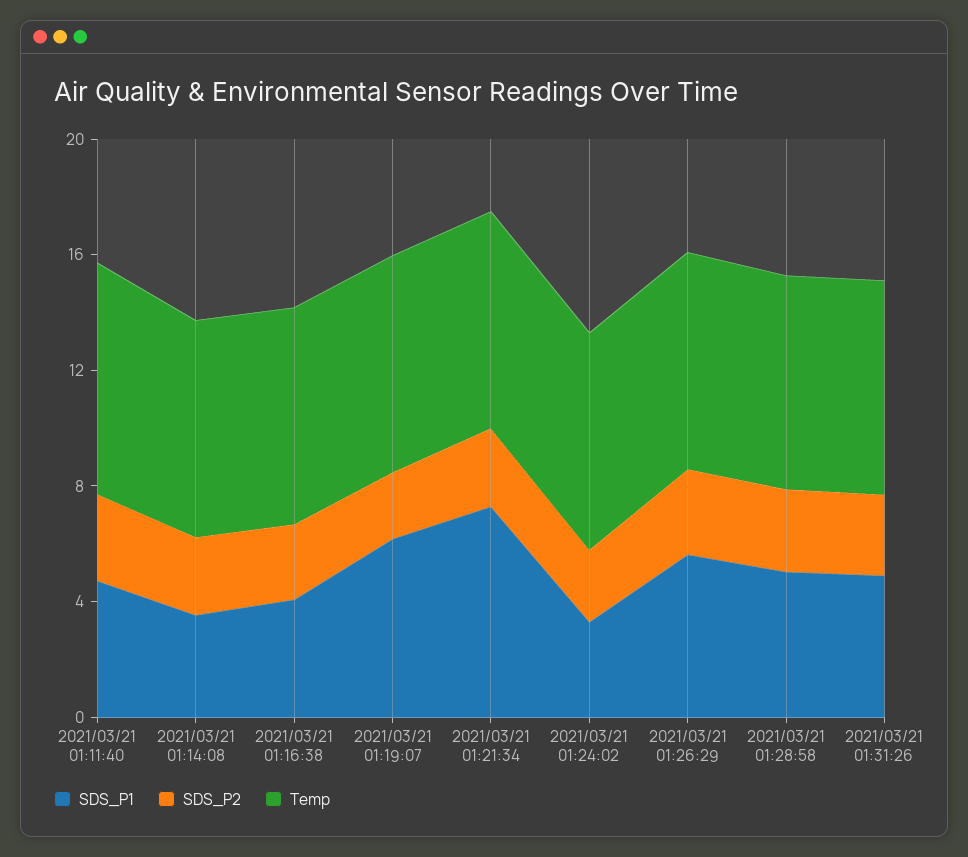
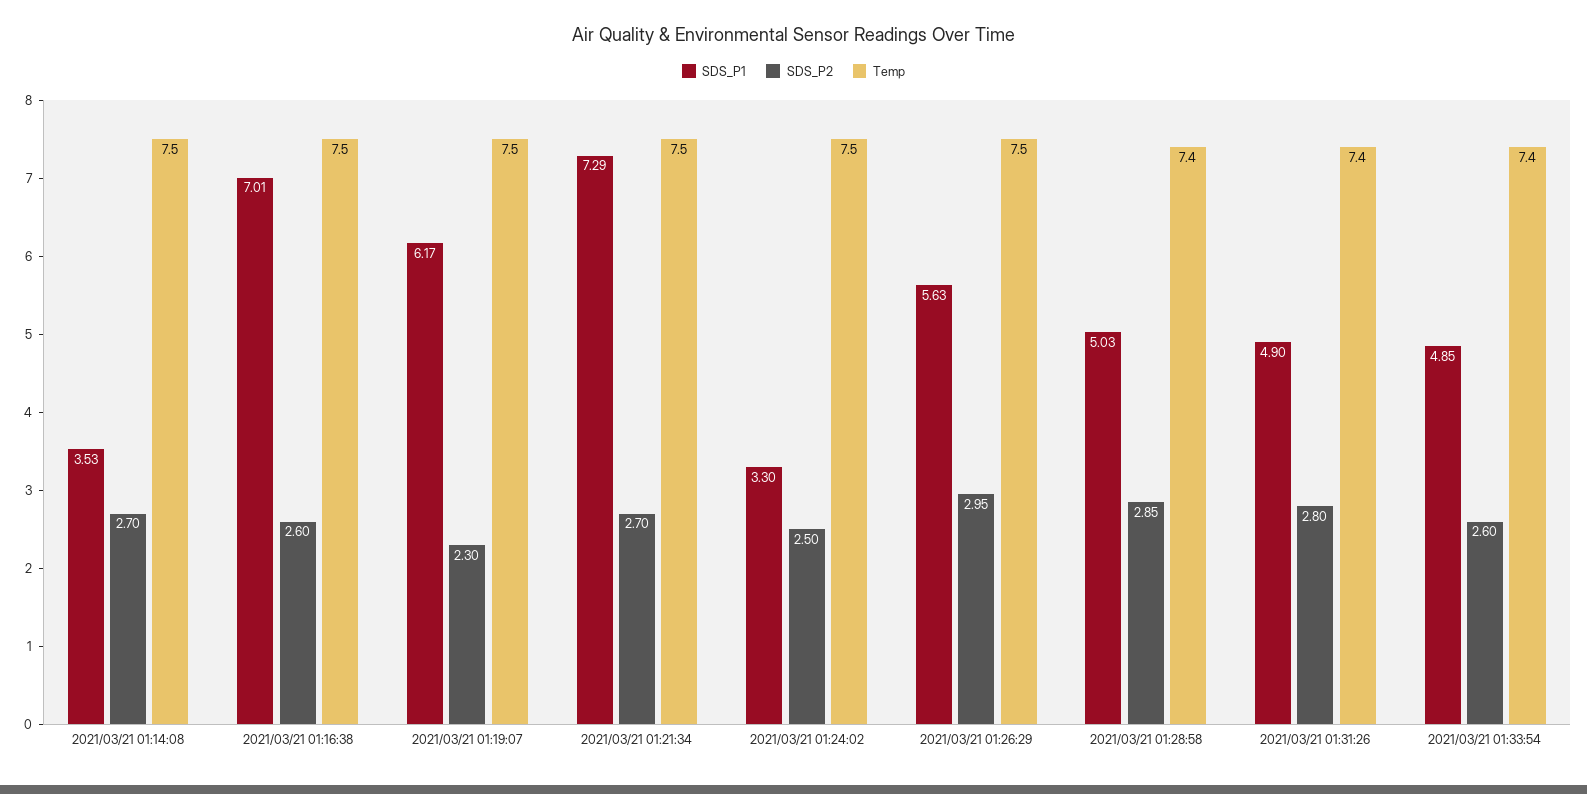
SDS_P1, 2021/03/21 01:11:40: 5 -> none
SDS_P2, 2021/03/21 01:11:40: 3 -> none
Temp, 2021/03/21 01:11:40: 8 -> none
SDS_P1, 2021/03/21 01:16:38: 4 -> 7.01
SDS_P1, 2021/03/21 01:33:54: none -> 4.85
SDS_P2, 2021/03/21 01:33:54: none -> 2.6
Temp, 2021/03/21 01:33:54: none -> 7.4

